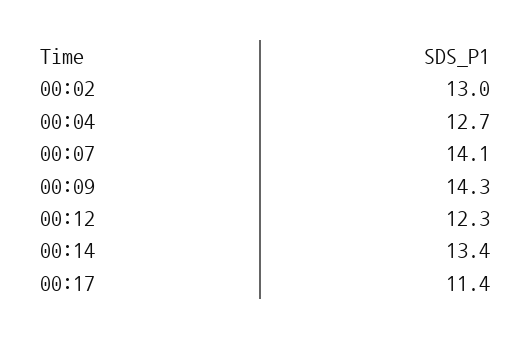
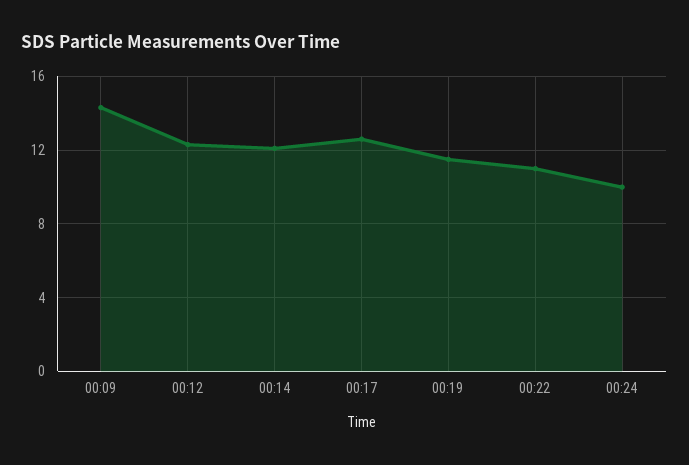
00:02: 13 -> none
00:04: 12.7 -> none
00:07: 14.1 -> none
00:14: 13.4 -> 12
00:17: 11.4 -> 12.5
00:19: none -> 11.5
00:22: none -> 11
00:24: none -> 10

